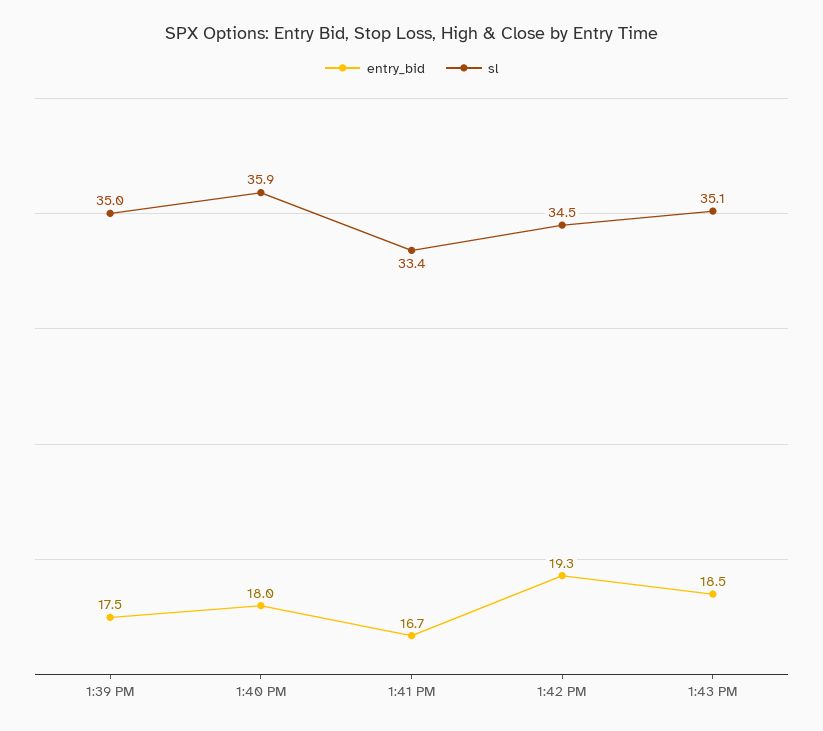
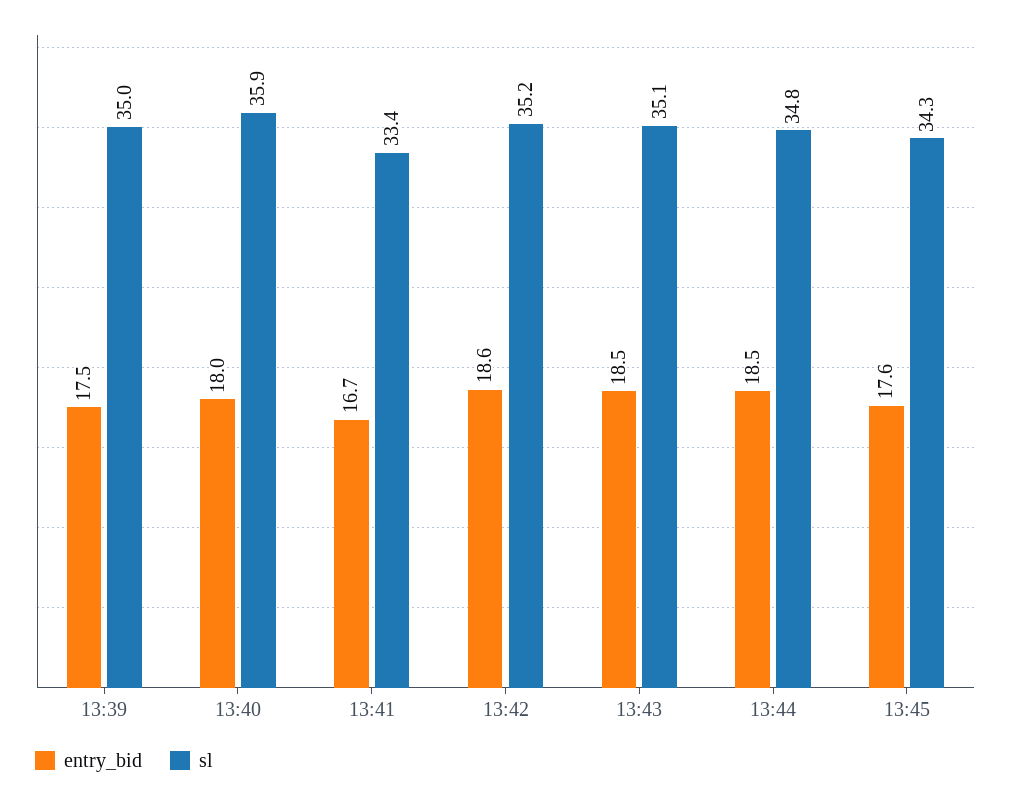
entry_bid, 1:42 PM: 19.3 -> 18.6
sl, 1:42 PM: 34.5 -> 35.2
entry_bid, 13:44: none -> 18.5
sl, 13:44: none -> 34.8
entry_bid, 13:45: none -> 17.6
sl, 13:45: none -> 34.3

